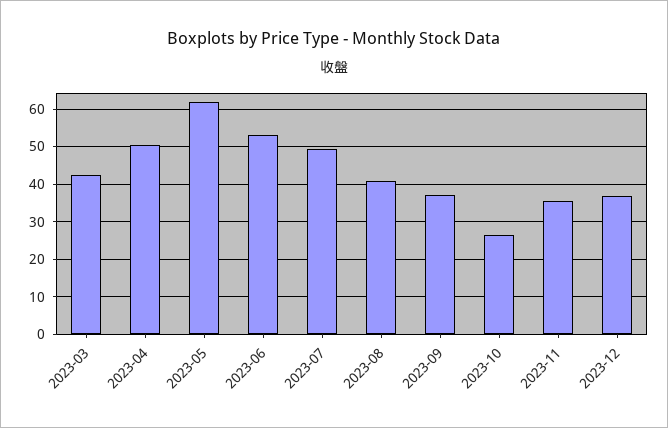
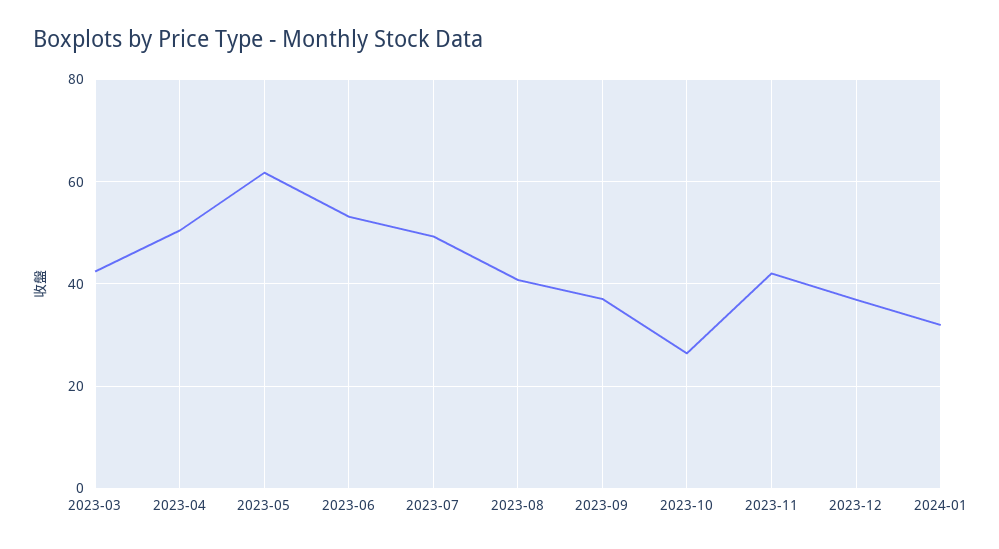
2023-11: 36 -> 42
2024-01: none -> 32

